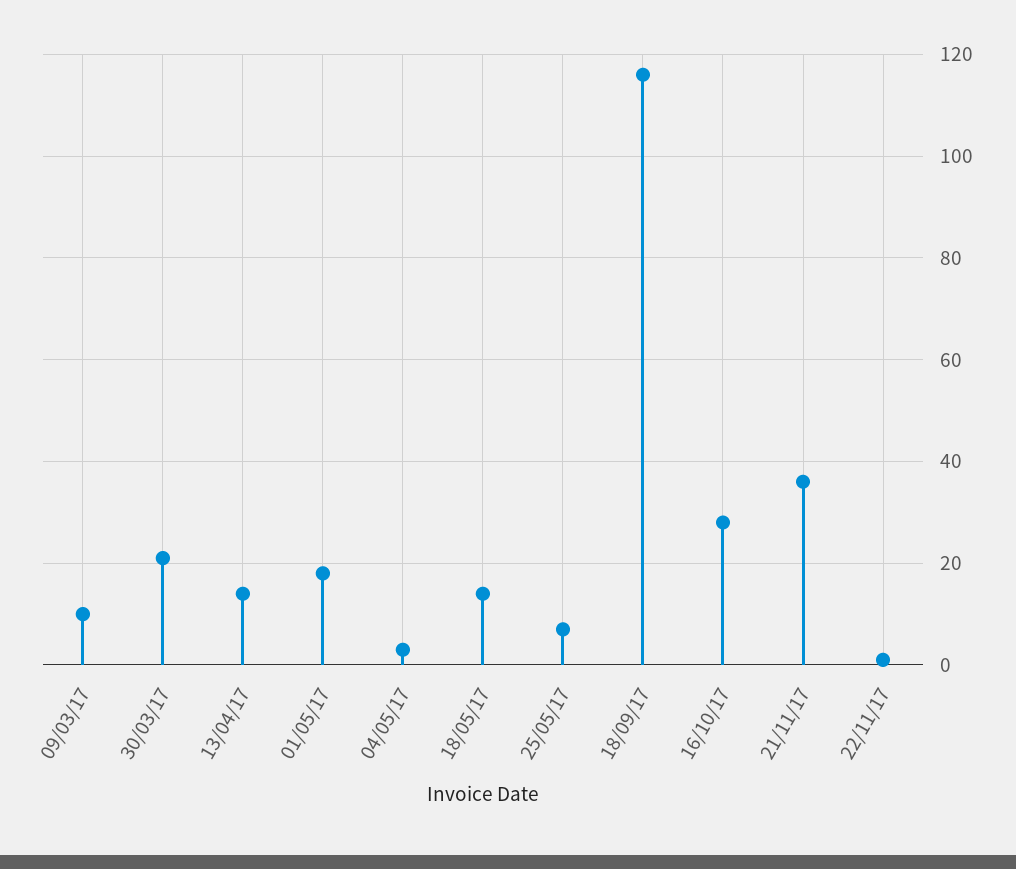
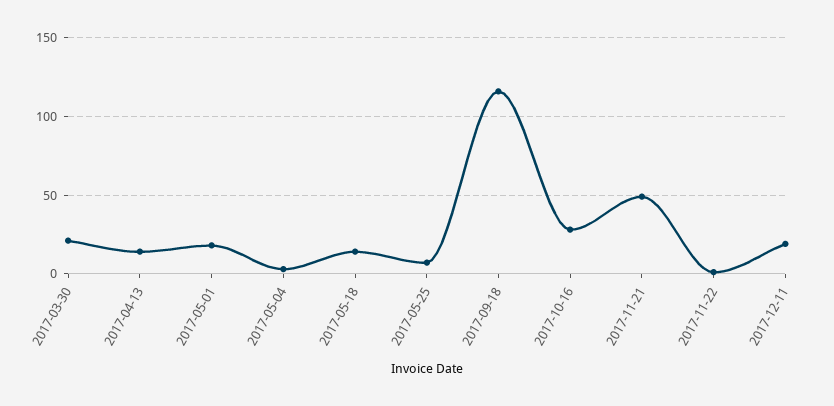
09/03/17: 10 -> none
21/11/17: 35 -> 50
2017-12-11: none -> 20

